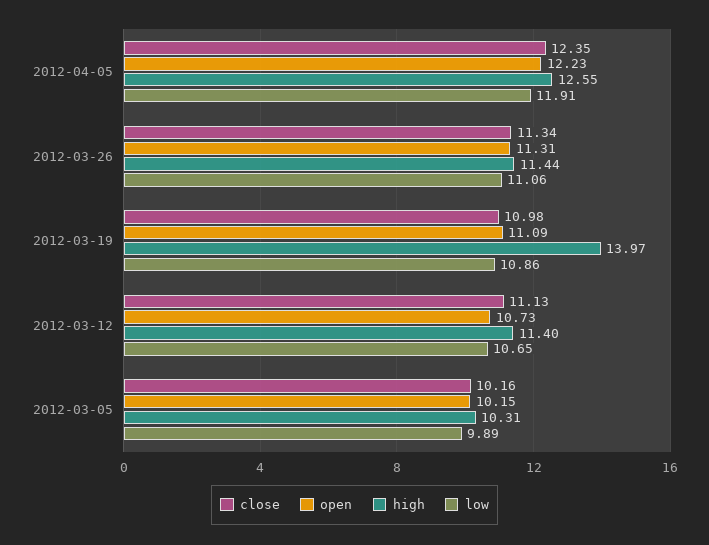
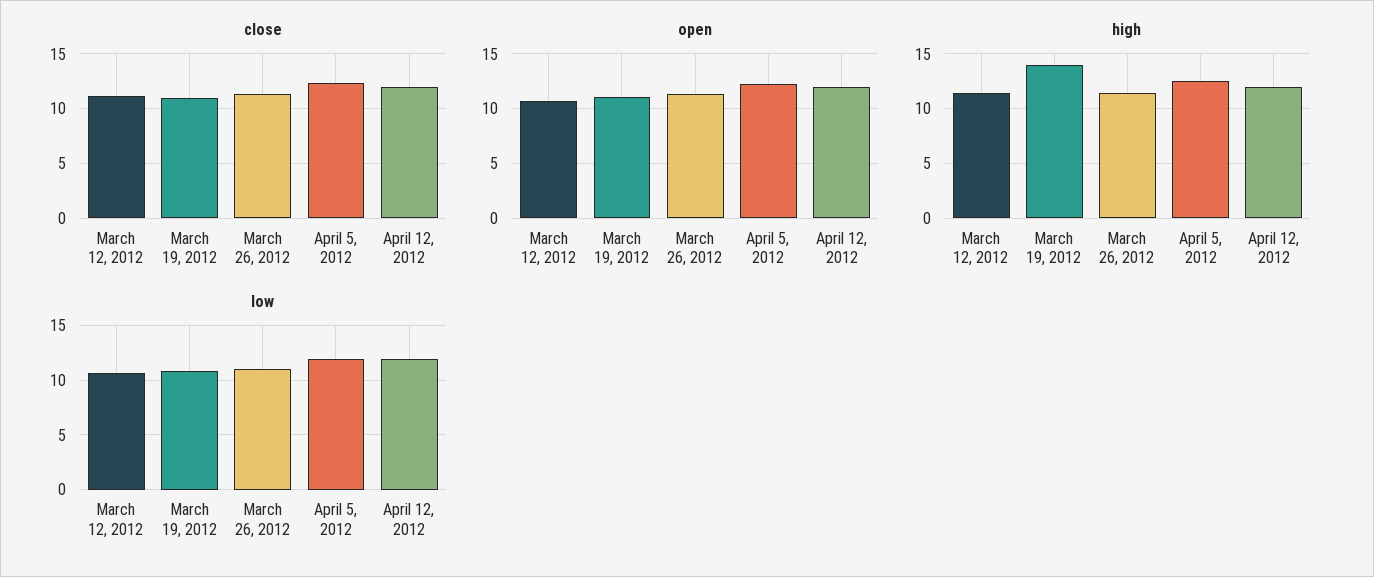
close, 2012-03-05: 10.16 -> none
open, 2012-03-05: 10.15 -> none
high, 2012-03-05: 10.31 -> none
low, 2012-03-05: 9.89 -> none
close, April 12, 2012: none -> 12
open, April 12, 2012: none -> 12
high, April 12, 2012: none -> 12
low, April 12, 2012: none -> 12

